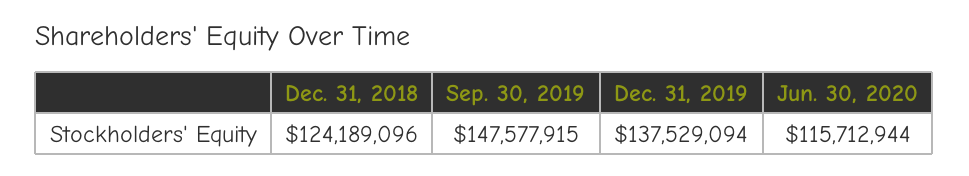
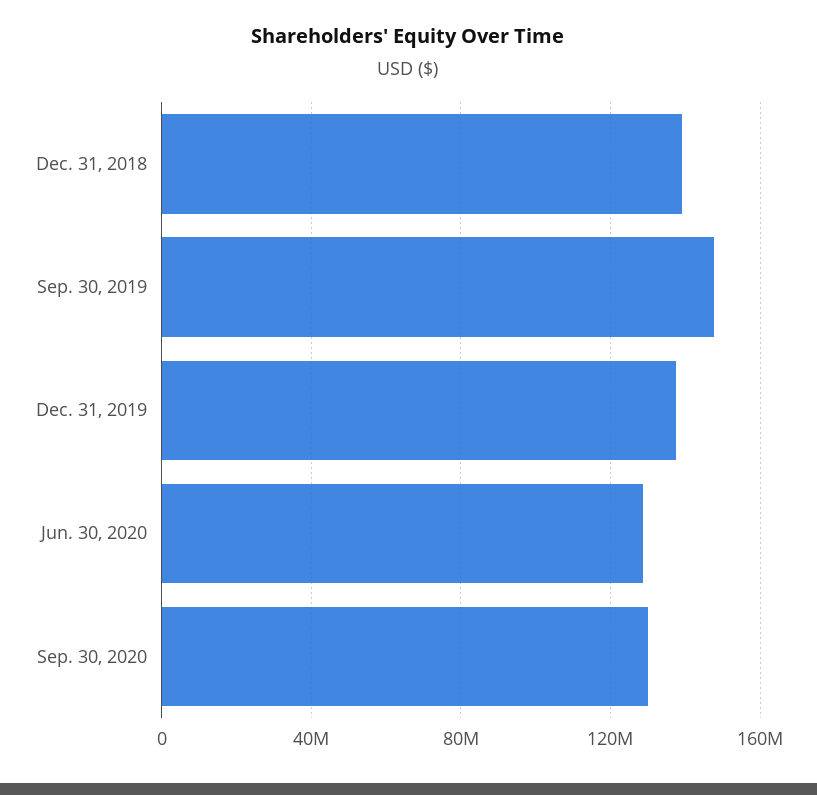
Dec. 31, 2018: 124189096 -> 140000000
Jun. 30, 2020: 115712944 -> 130000000
Sep. 30, 2020: none -> 130000000

